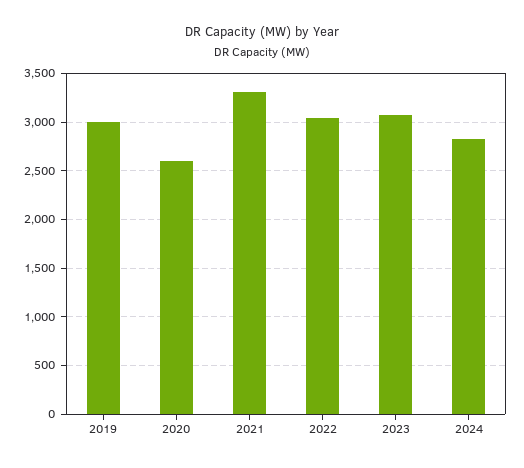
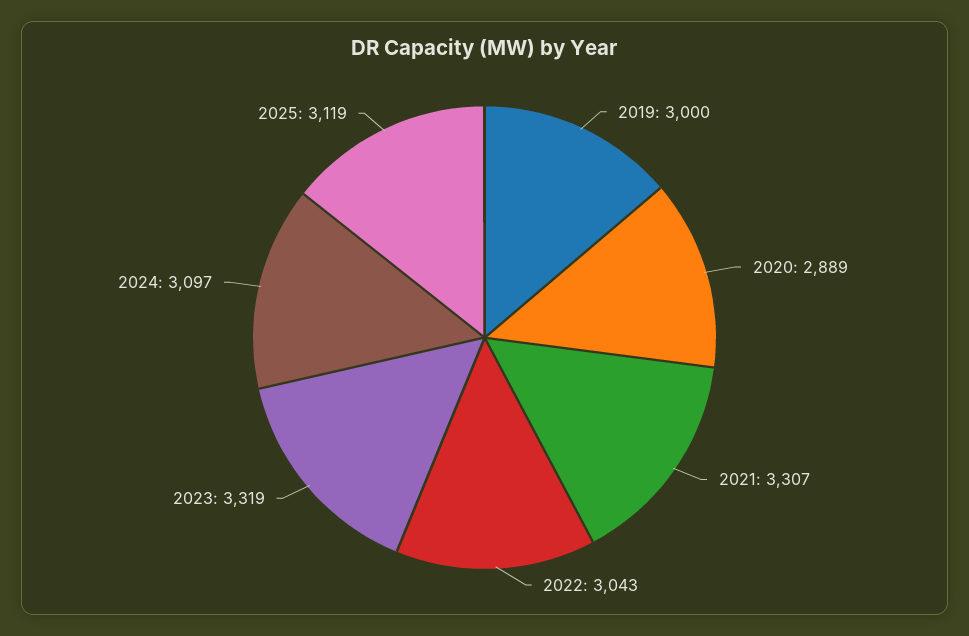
2020: 2600 -> 2889
2023: 3100 -> 3319
2024: 2800 -> 3097
2025: none -> 3119

